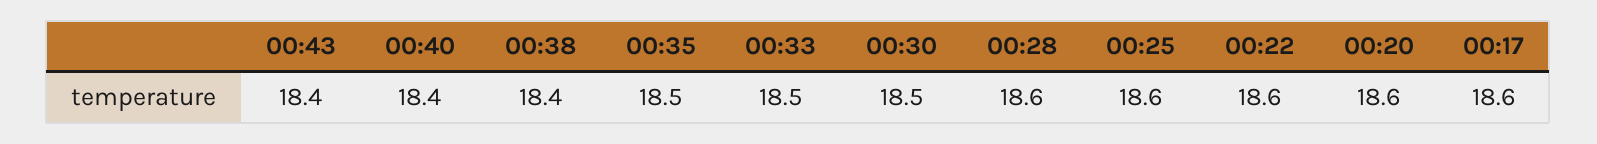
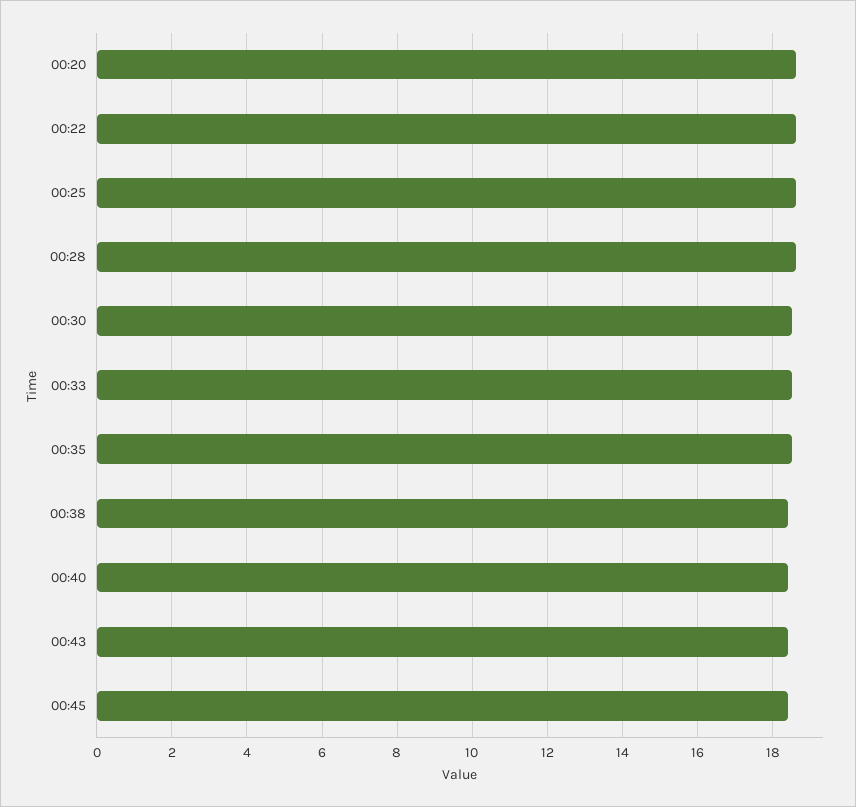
00:17: 18.6 -> none
00:45: none -> 18.5

